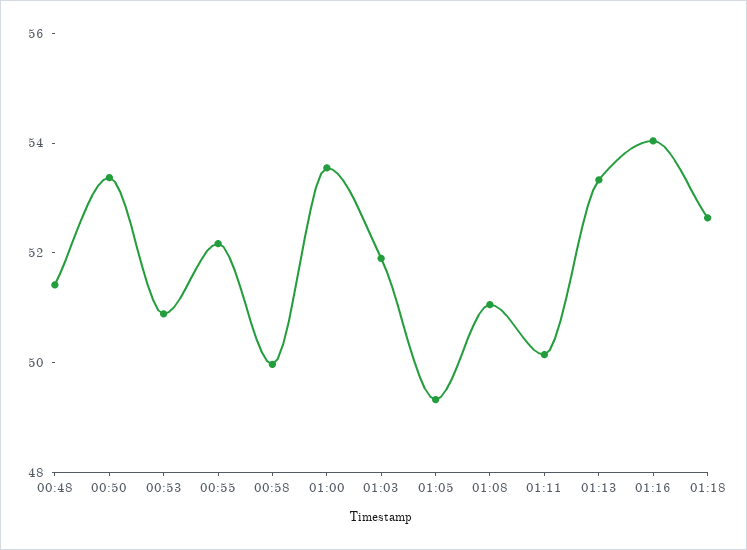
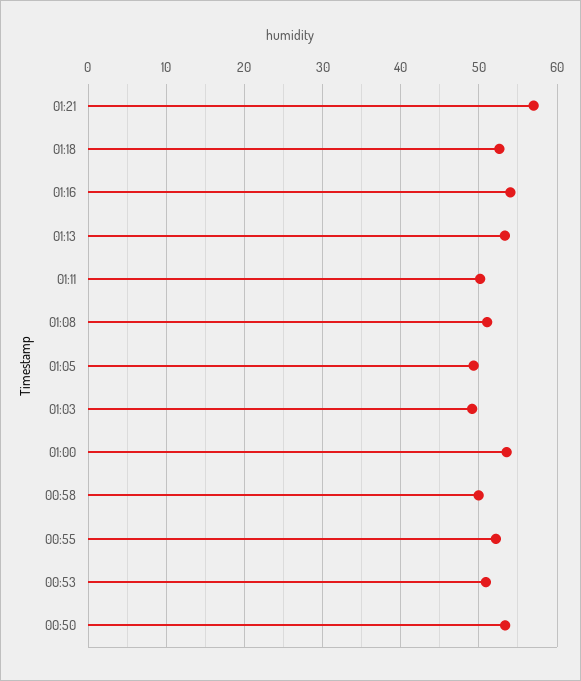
00:48: 51.5 -> none
01:03: 52 -> 49
01:21: none -> 57

